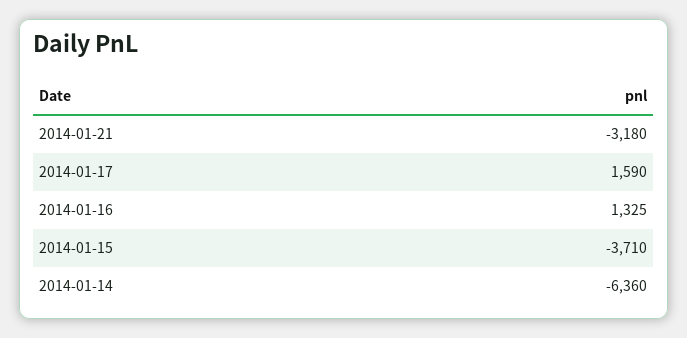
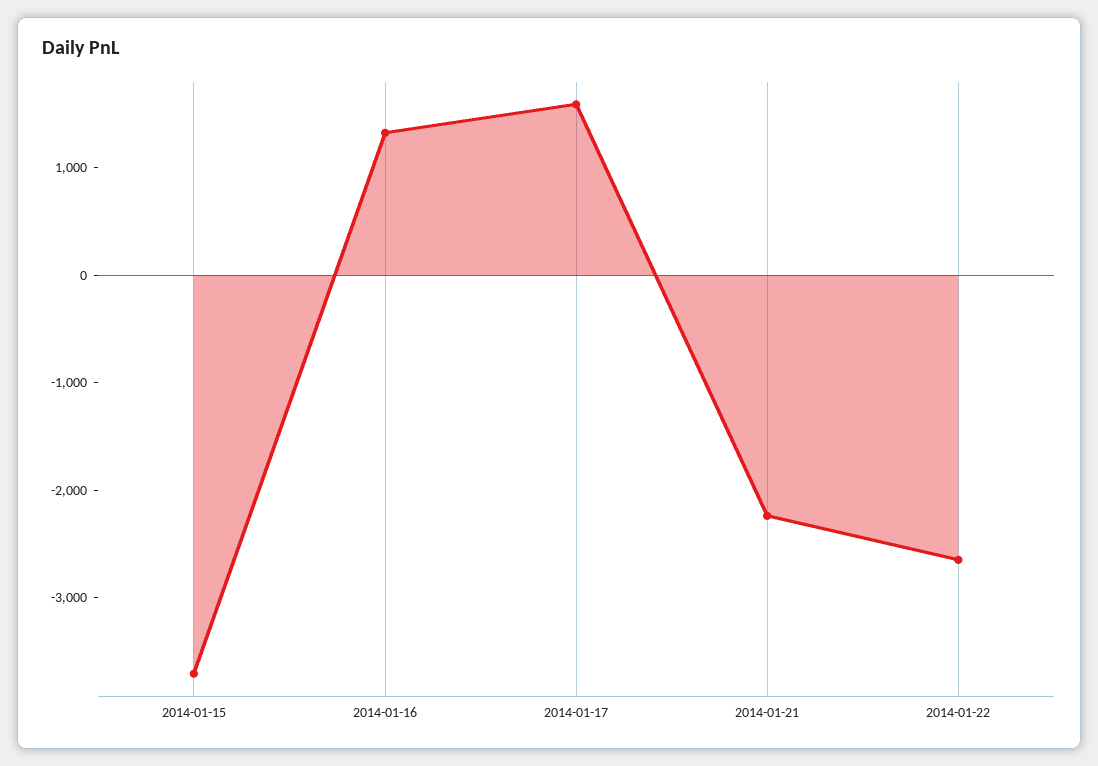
2014-01-21: -3180 -> -2200
2014-01-14: -6360 -> none
2014-01-22: none -> -2600

